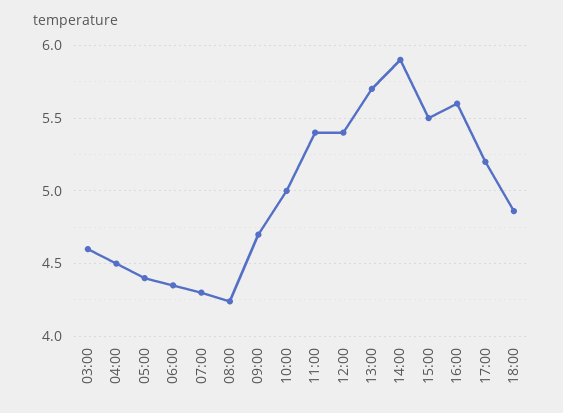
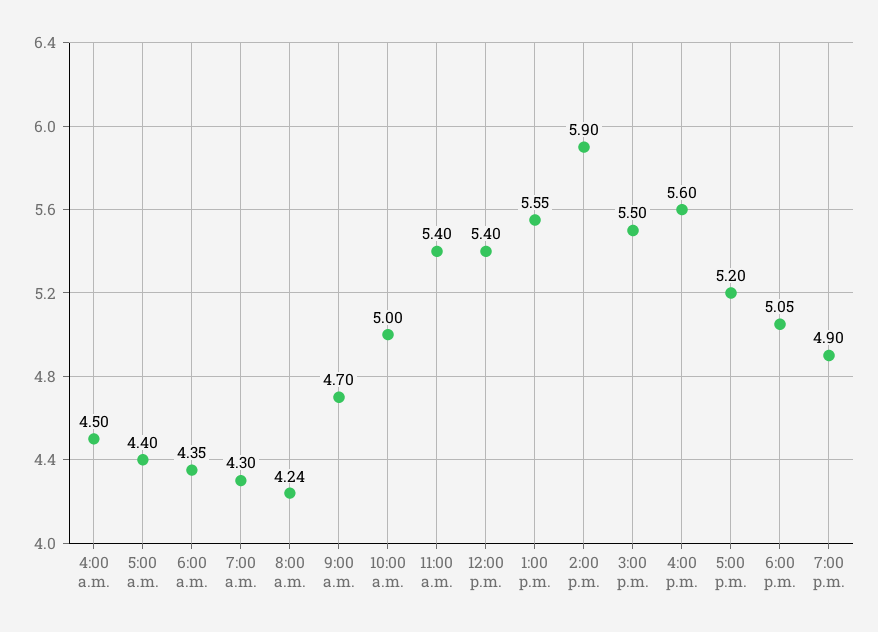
03:00: 4.6 -> none
13:00: 5.7 -> 5.55
18:00: 4.85 -> 5.05
7:00 p.m.: none -> 4.9

